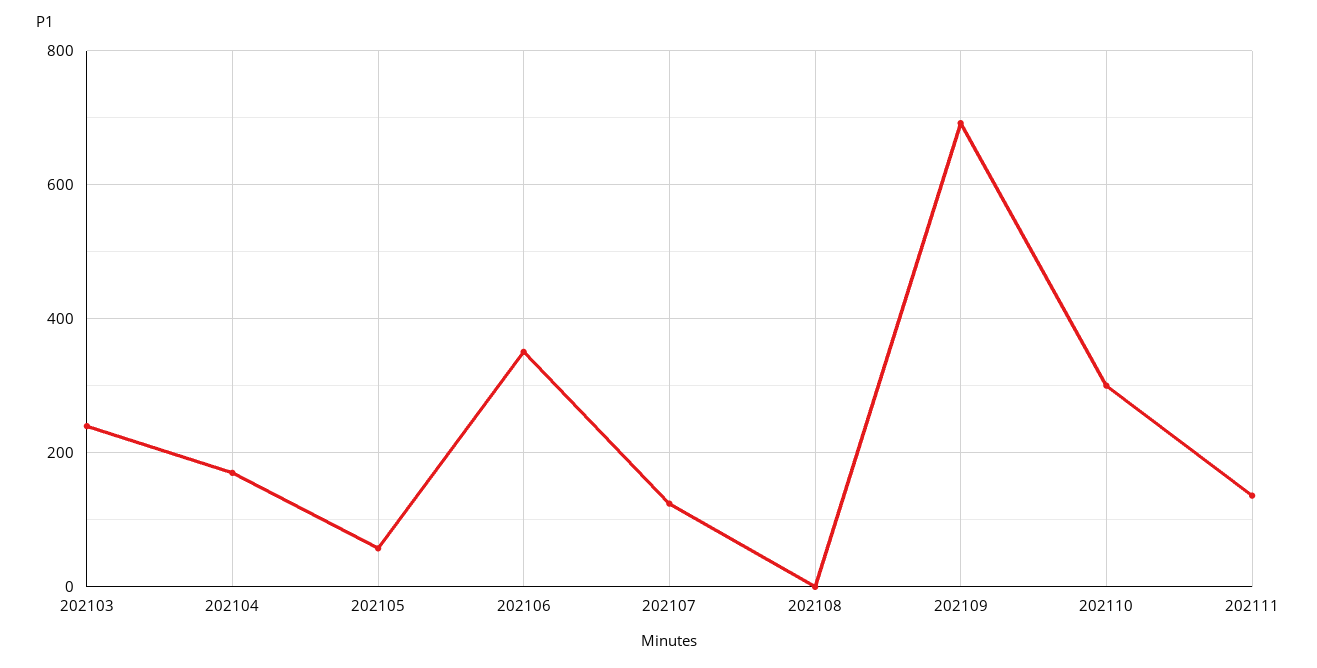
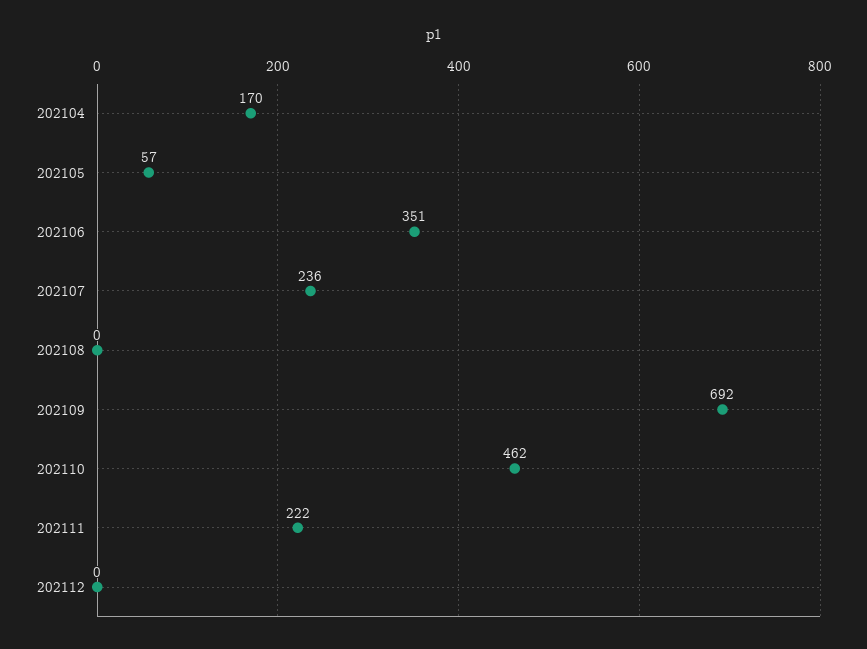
202103: 240 -> none
202107: 120 -> 236
202110: 300 -> 462
202111: 140 -> 222
202112: none -> 0

